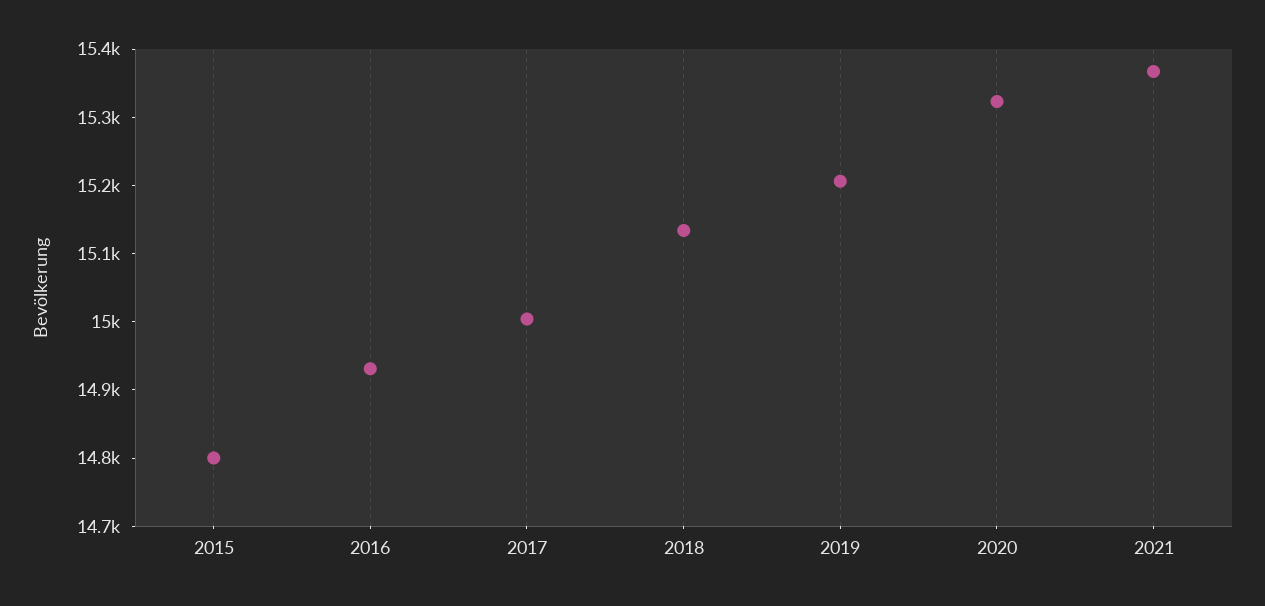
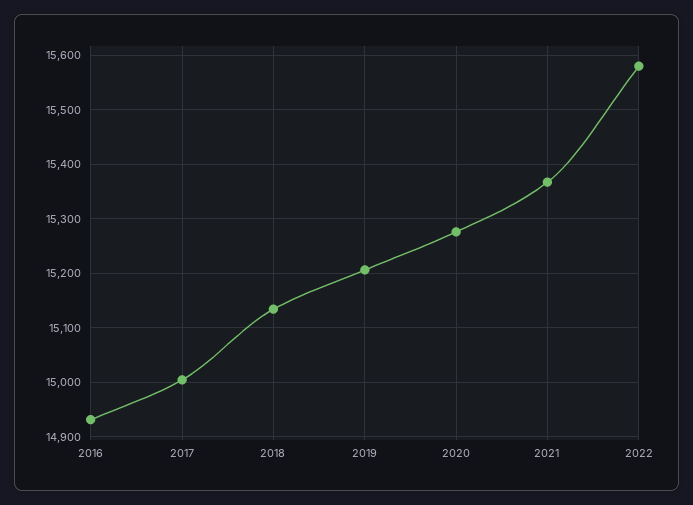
2015: 14800 -> none
2020: 15320 -> 15280
2022: none -> 15580

